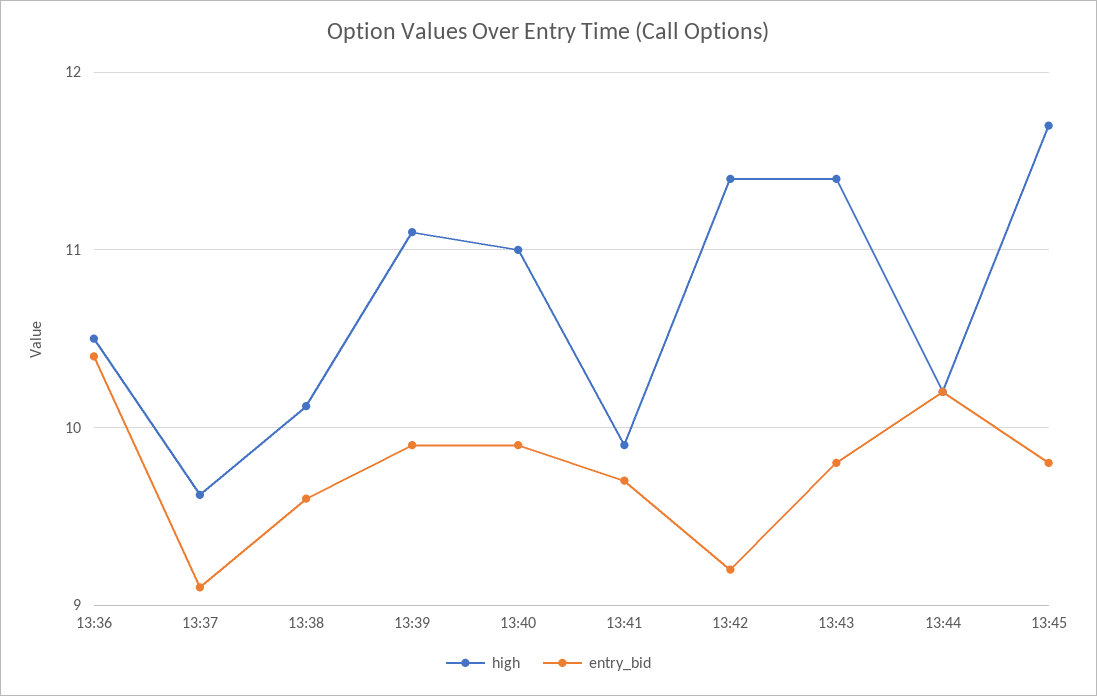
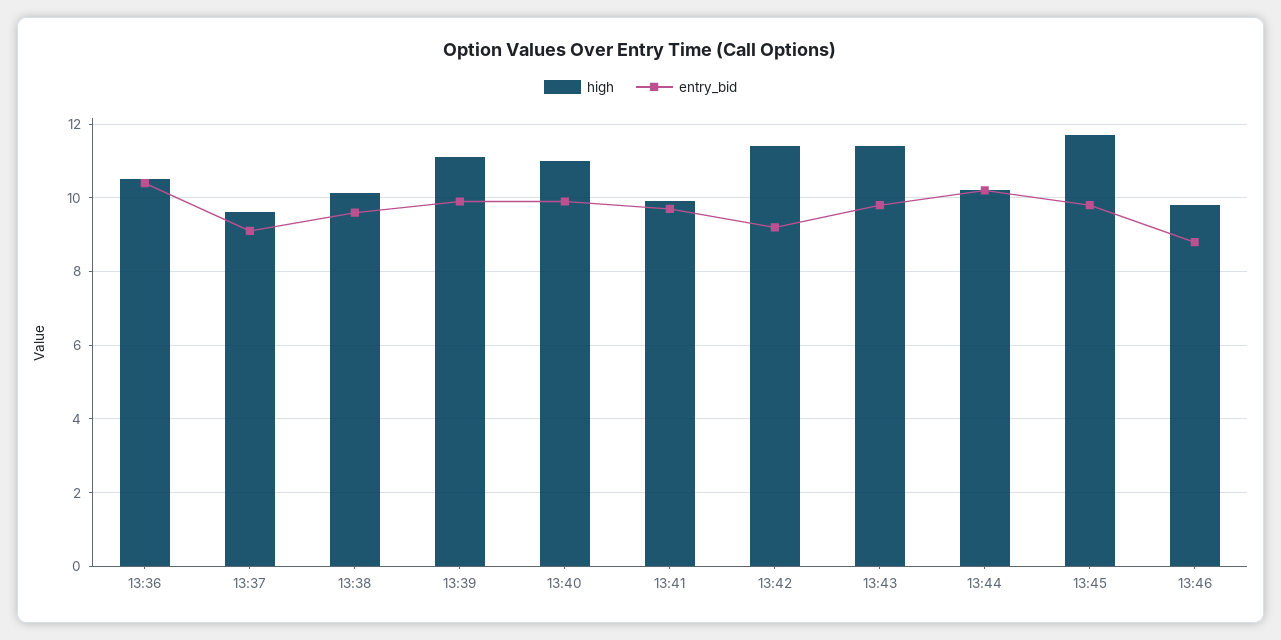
high, 13:46: none -> 9.8
entry_bid, 13:46: none -> 8.8

